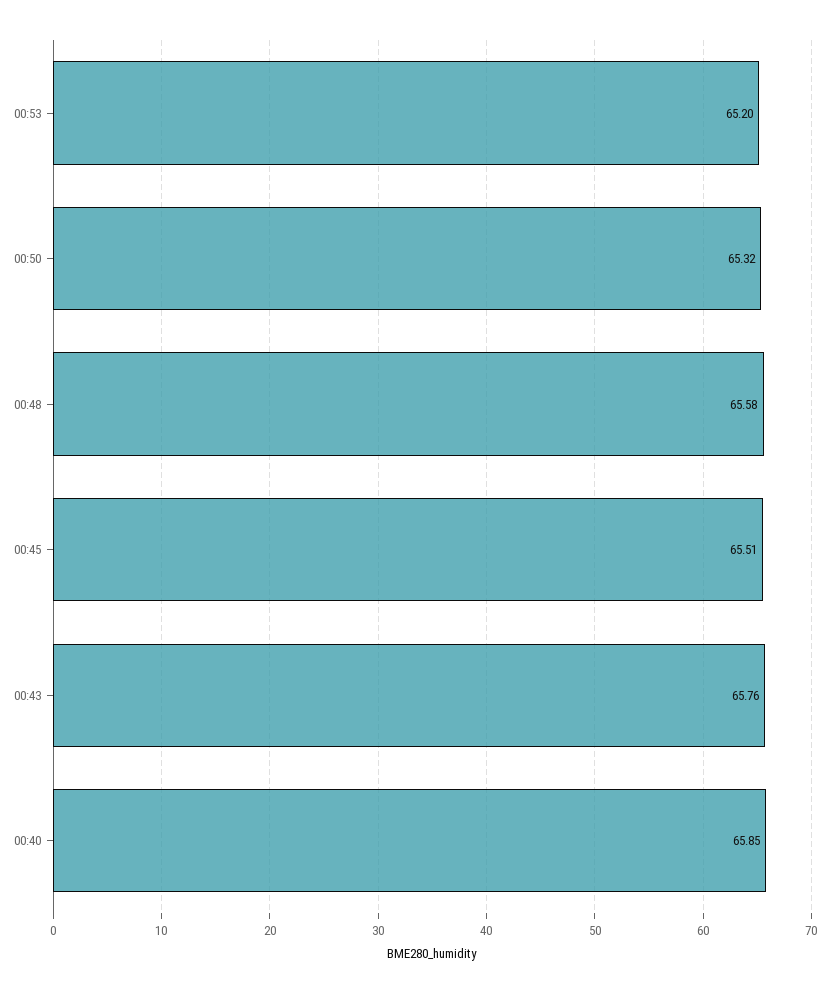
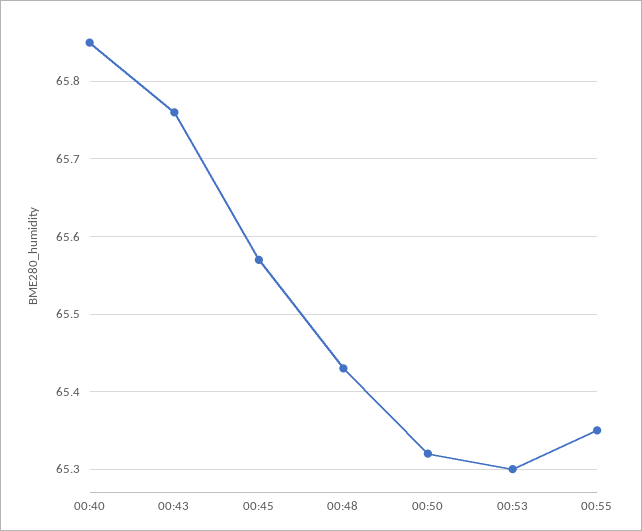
00:53: 65.2 -> 65.3
00:48: 65.58 -> 65.43
00:45: 65.51 -> 65.57
00:55: none -> 65.35

